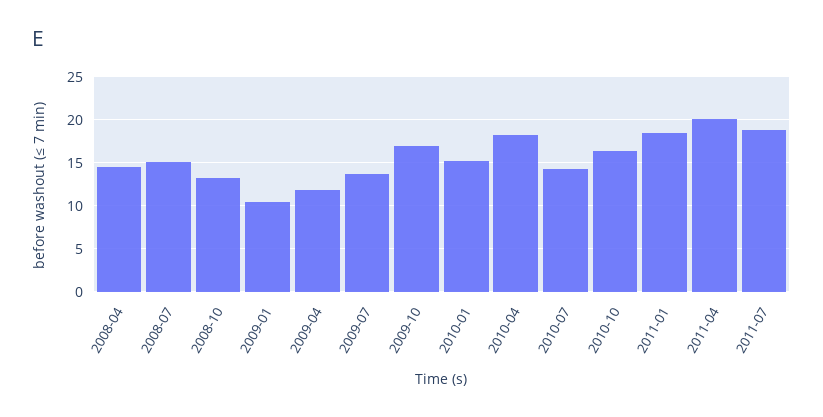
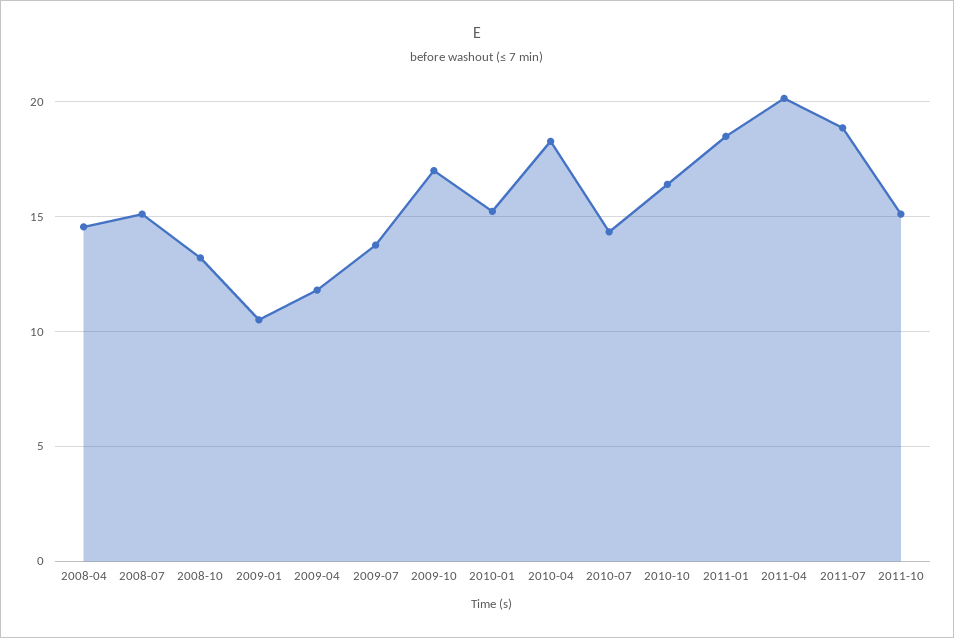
2011-10: none -> 15

